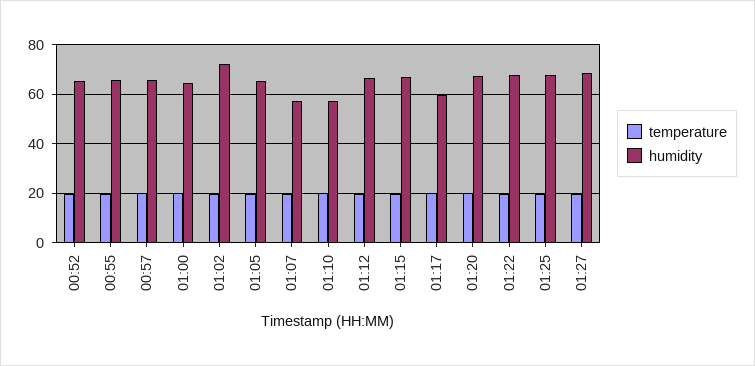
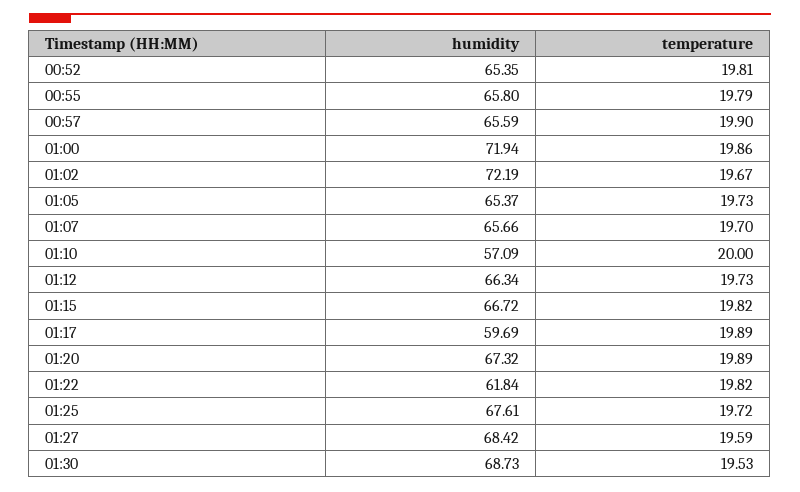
humidity, 01:00: 65 -> 71.94
humidity, 01:07: 57.5 -> 65.66
humidity, 01:22: 67.5 -> 61.84
humidity, 01:30: none -> 68.73
temperature, 01:30: none -> 19.53

